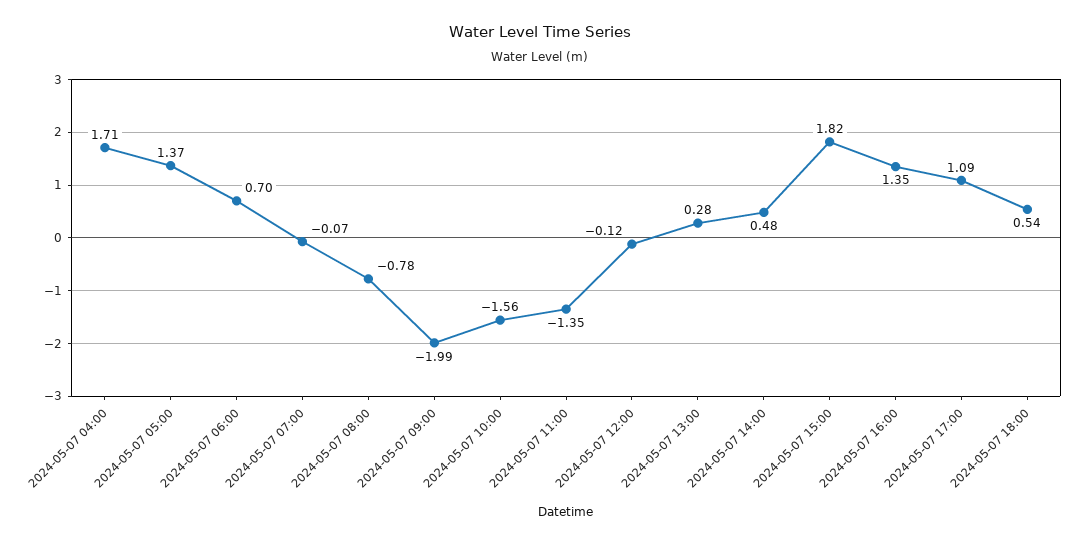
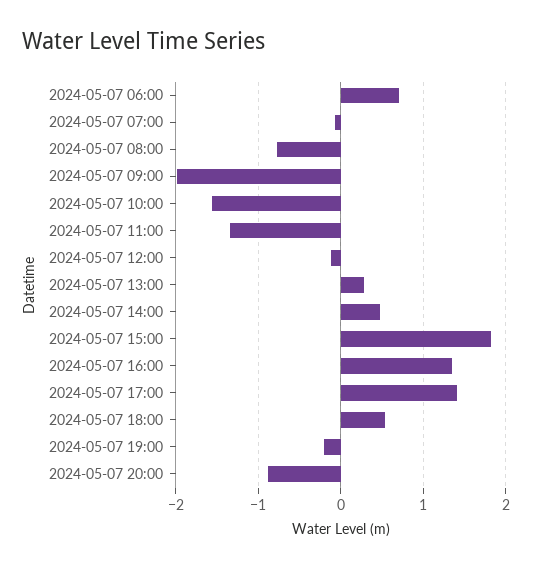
2024-05-07 04:00: 1.71 -> none
2024-05-07 05:00: 1.37 -> none
2024-05-07 17:00: 1.09 -> 1.4
2024-05-07 19:00: none -> -0.2
2024-05-07 20:00: none -> -0.9

